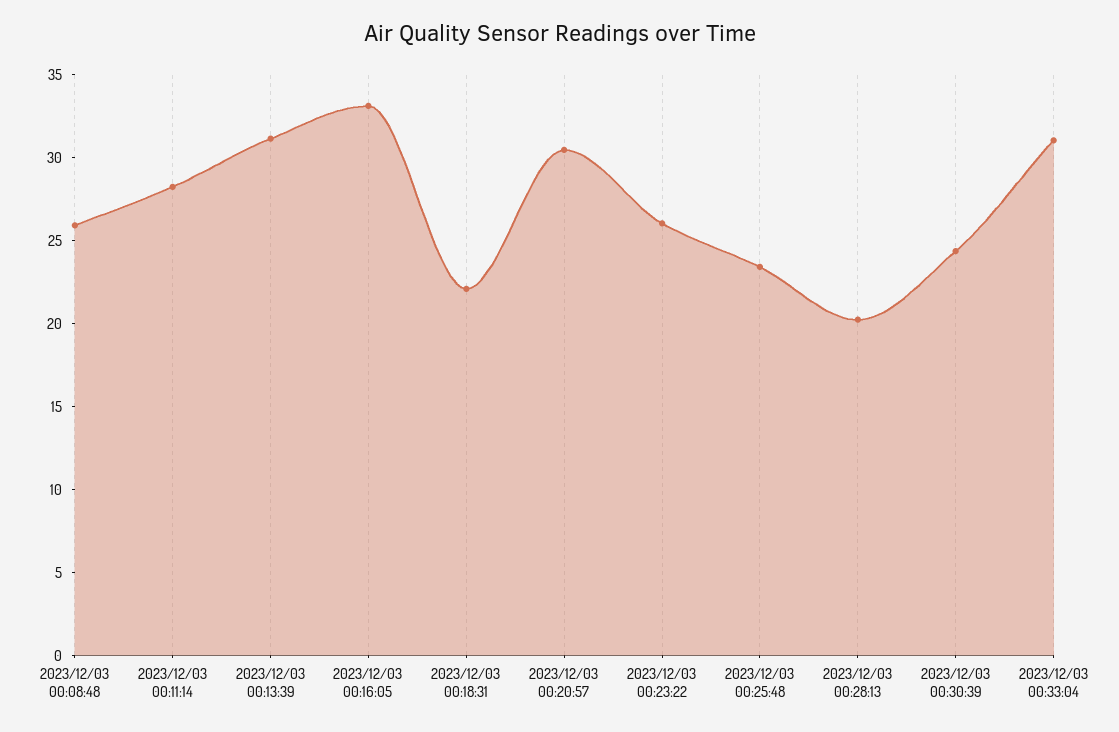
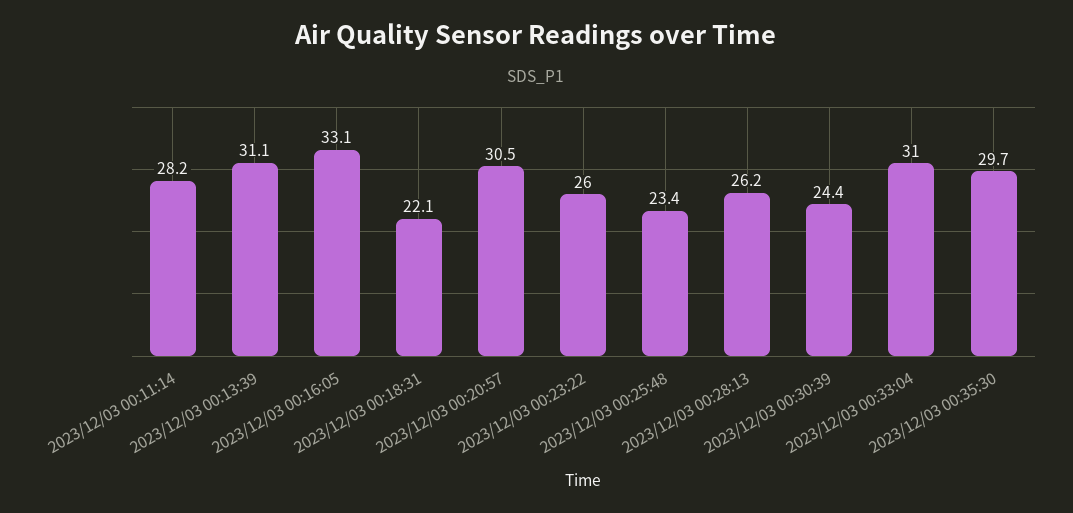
2023/12/03 00:08:48: 26 -> none
2023/12/03 00:28:13: 20 -> 26.2
2023/12/03 00:35:30: none -> 29.7

